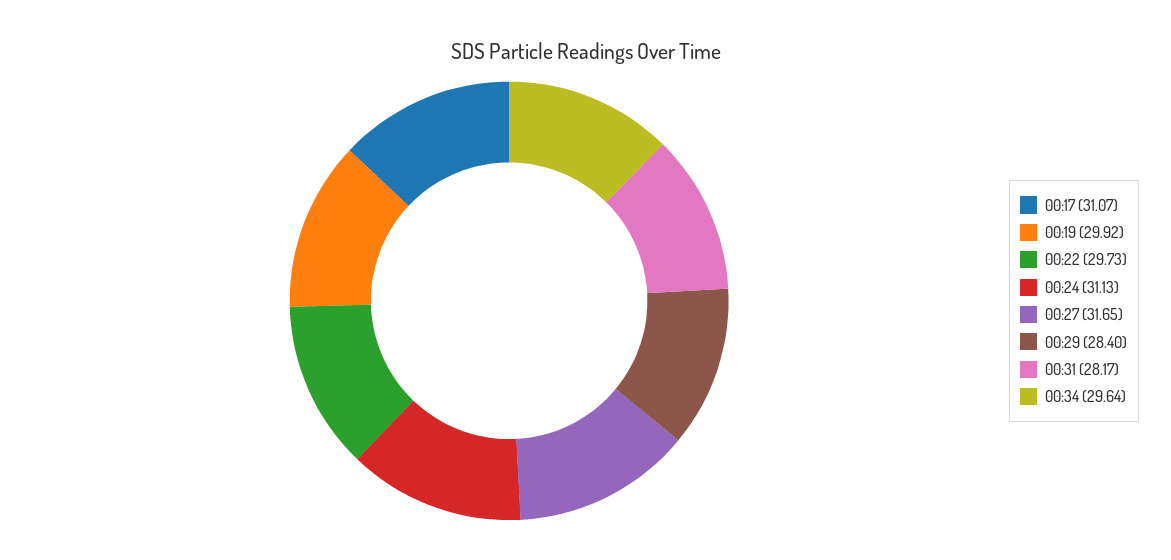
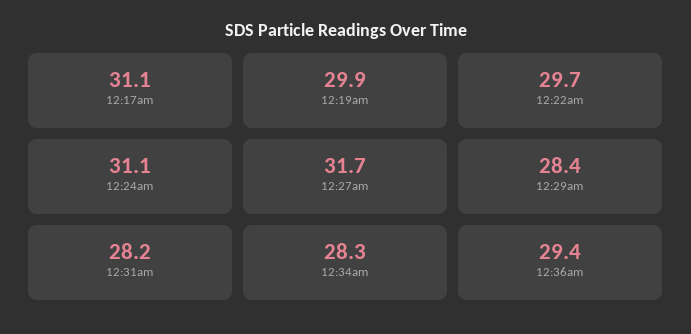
00:34: 29.64 -> 28.3
12:36am: none -> 29.4

